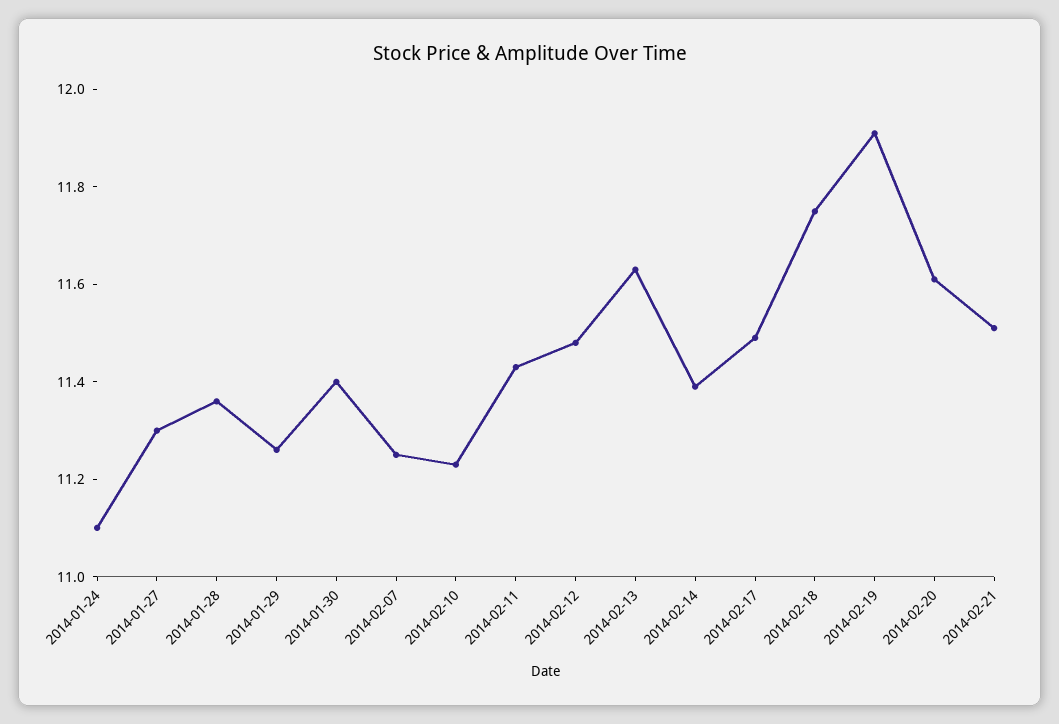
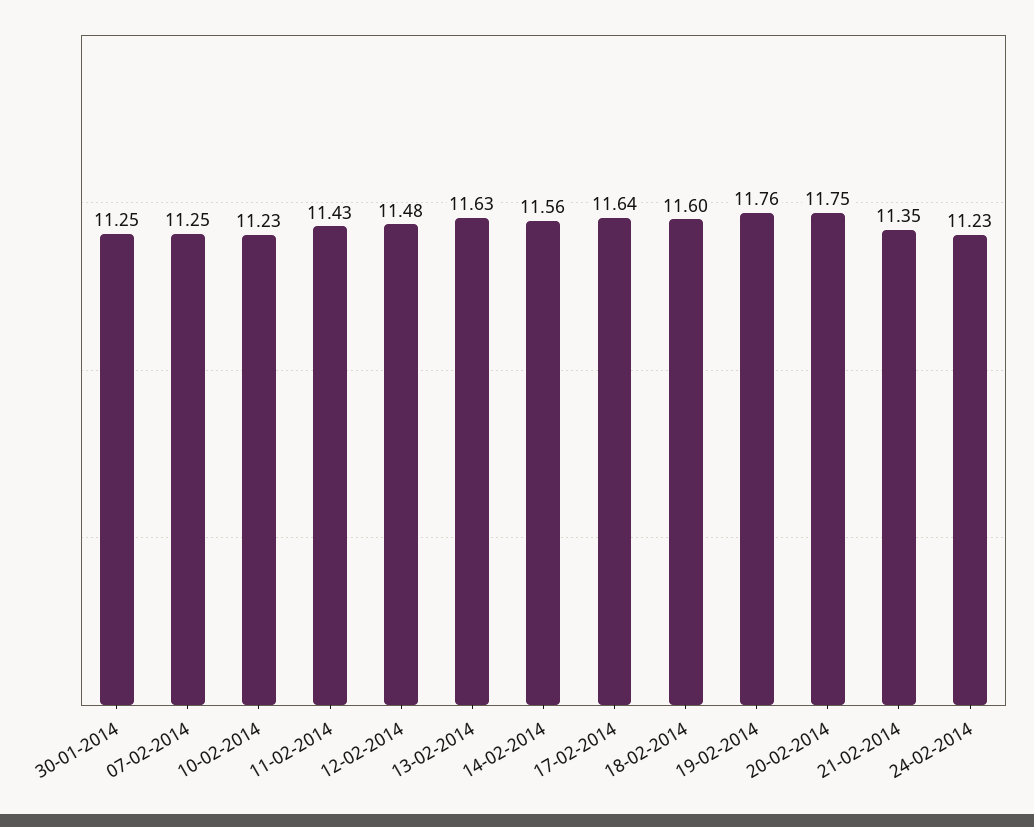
2014-01-24: 11.1 -> none
2014-01-27: 11.3 -> none
2014-01-28: 11.35 -> none
2014-01-29: 11.25 -> none
2014-01-30: 11.4 -> 11.25
2014-02-14: 11.4 -> 11.56
2014-02-17: 11.5 -> 11.64
2014-02-18: 11.75 -> 11.6
2014-02-19: 11.9 -> 11.76
2014-02-20: 11.6 -> 11.75
2014-02-21: 11.5 -> 11.35
24-02-2014: none -> 11.23

